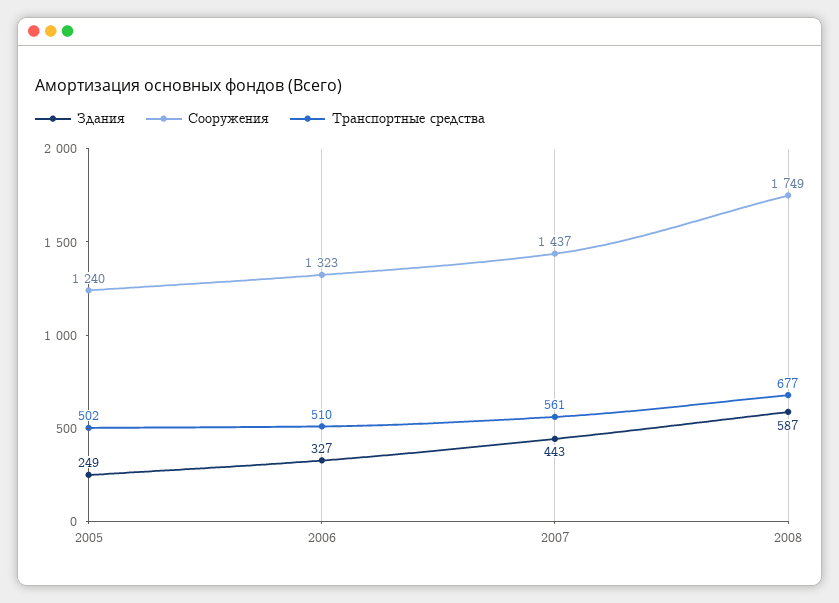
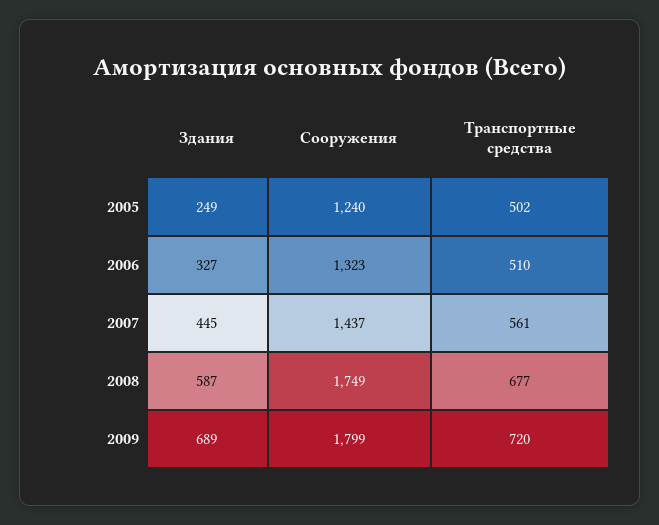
Здания, 2007: 443 -> 445
Здания, 2009: none -> 689
Сооружения, 2009: none -> 1799
Транспортные средства, 2009: none -> 720

